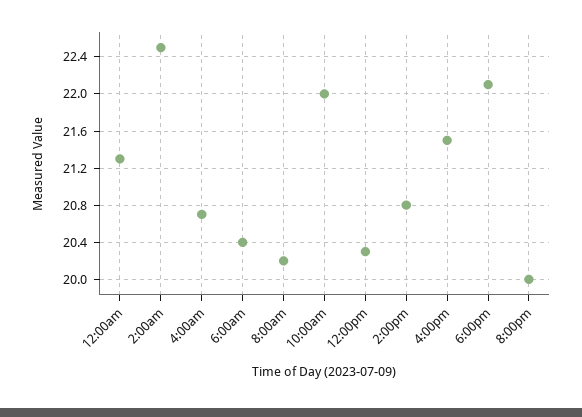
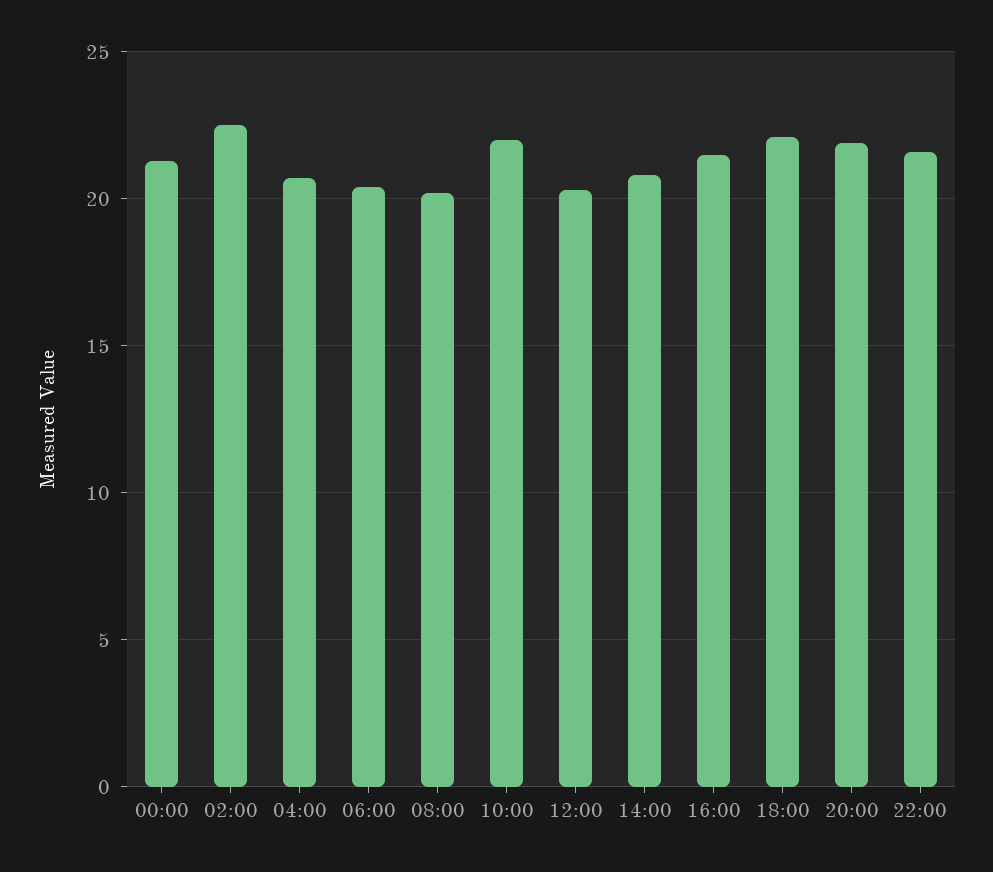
8:00pm: 20 -> 22
22:00: none -> 21.5

